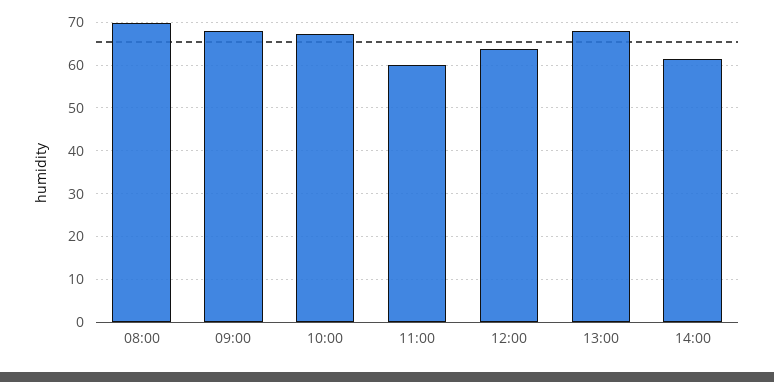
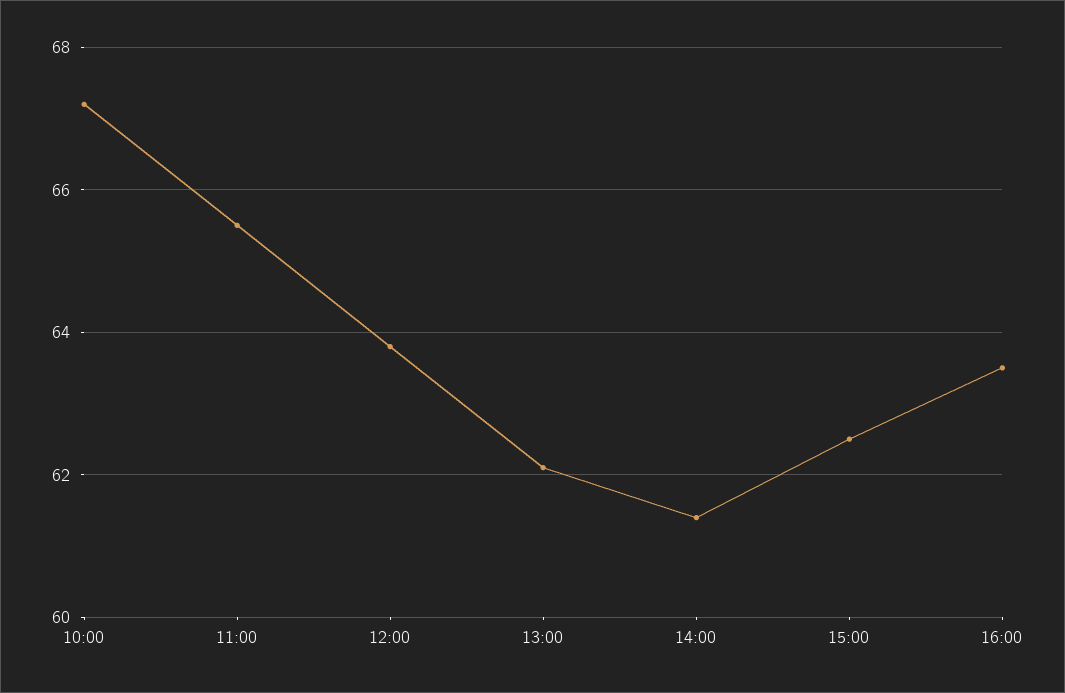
08:00: 70 -> none
09:00: 68 -> none
11:00: 60 -> 65.5
13:00: 68 -> 62
15:00: none -> 62.5
16:00: none -> 63.5

